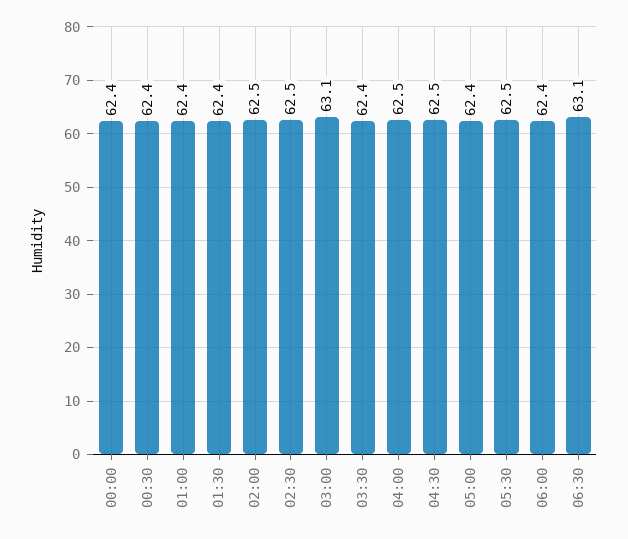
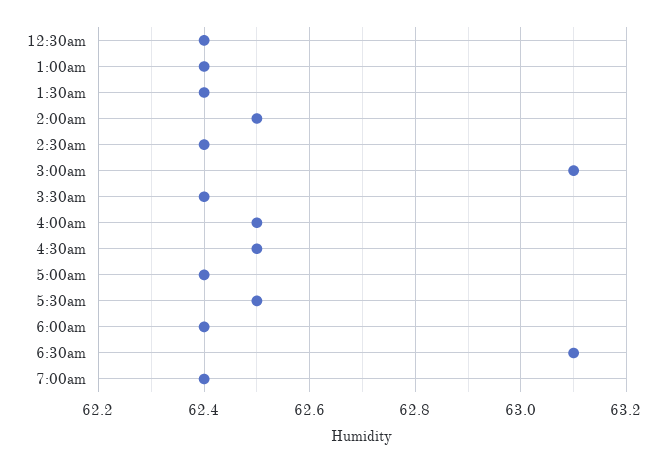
00:00: 62.4 -> none
02:30: 62.5 -> 62.4
7:00am: none -> 62.4

